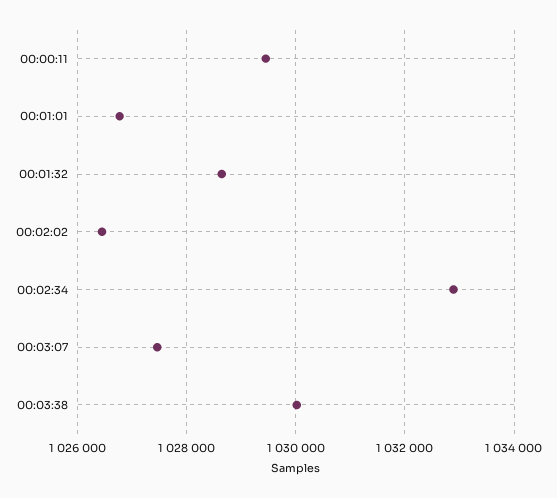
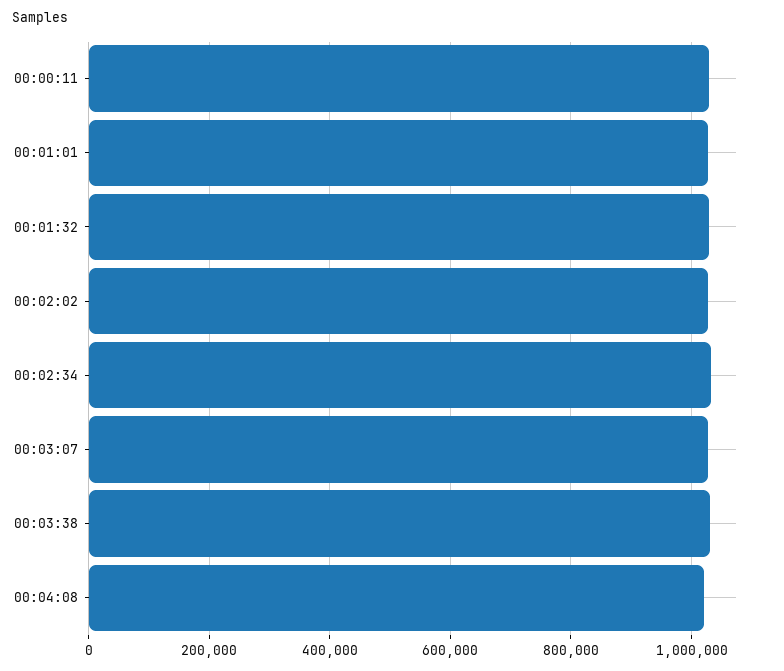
00:04:08: none -> 1020000

